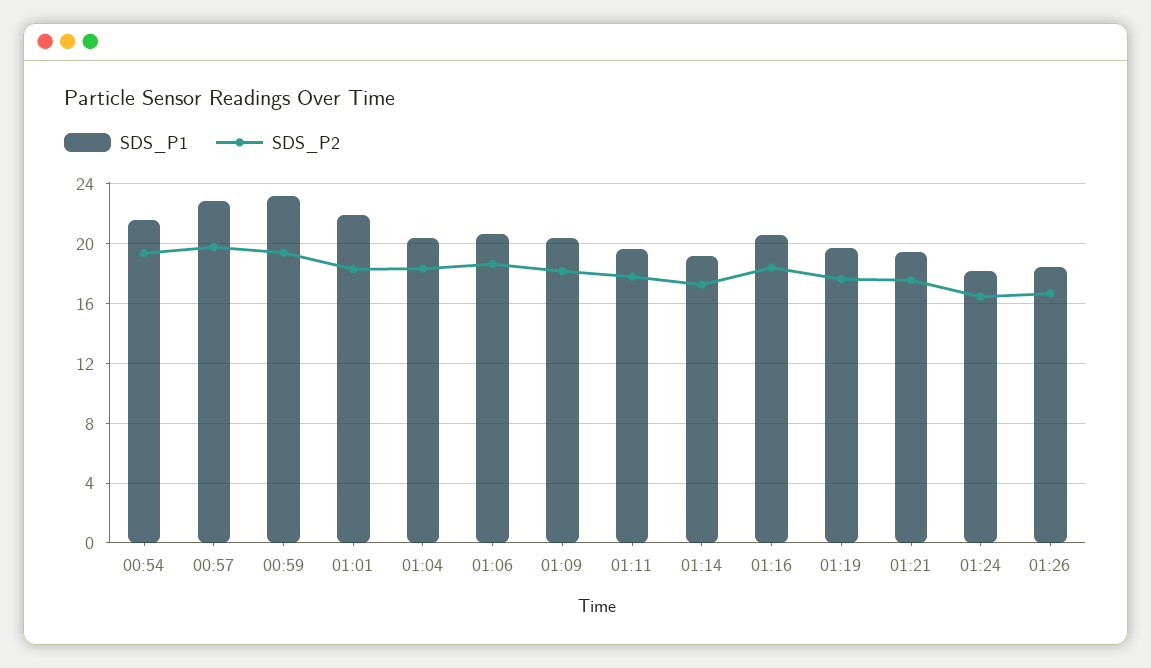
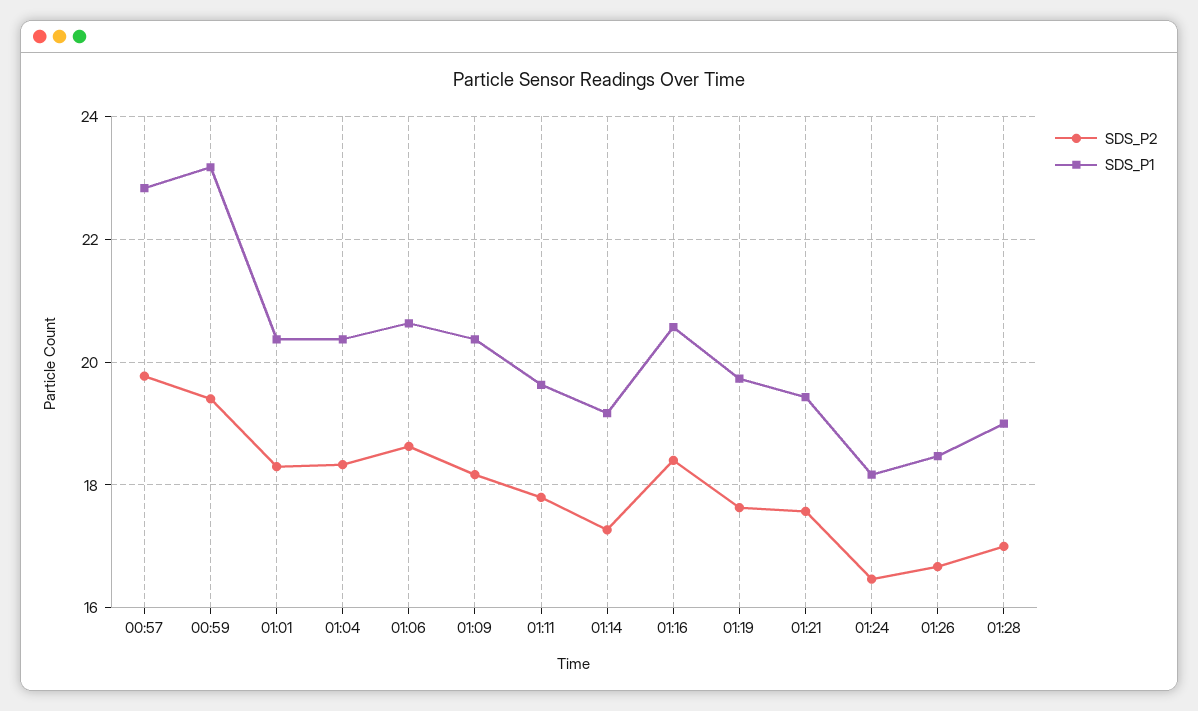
SDS_P1, 00:54: 21.5 -> none
SDS_P2, 00:54: 19.5 -> none
SDS_P1, 01:01: 22 -> 20.4
SDS_P2, 01:28: none -> 17
SDS_P1, 01:28: none -> 19

